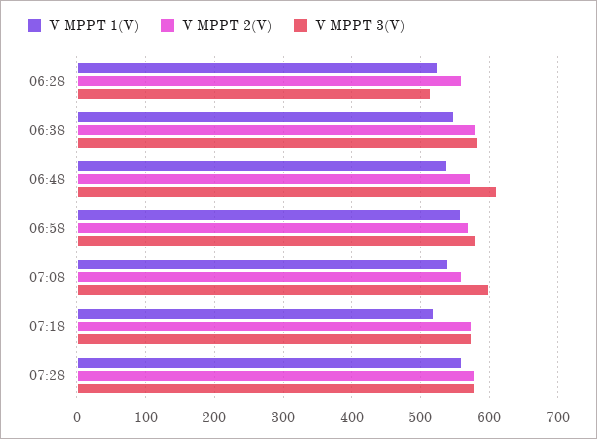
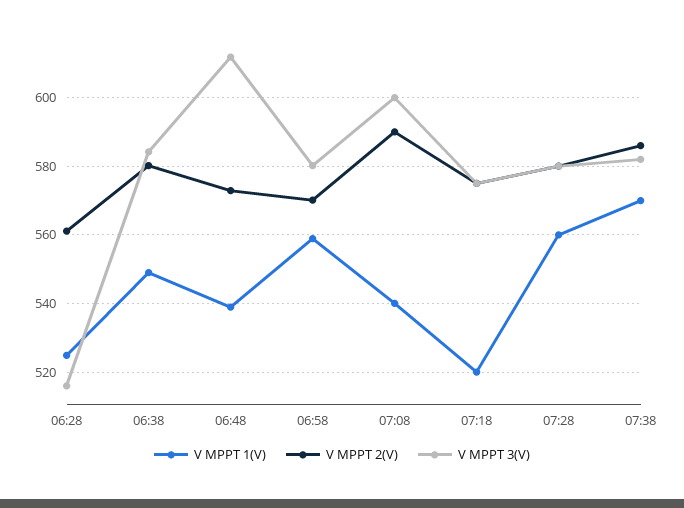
V MPPT 2(V), 07:08: 560 -> 590
V MPPT 1(V), 07:38: none -> 570
V MPPT 2(V), 07:38: none -> 586
V MPPT 3(V), 07:38: none -> 582

